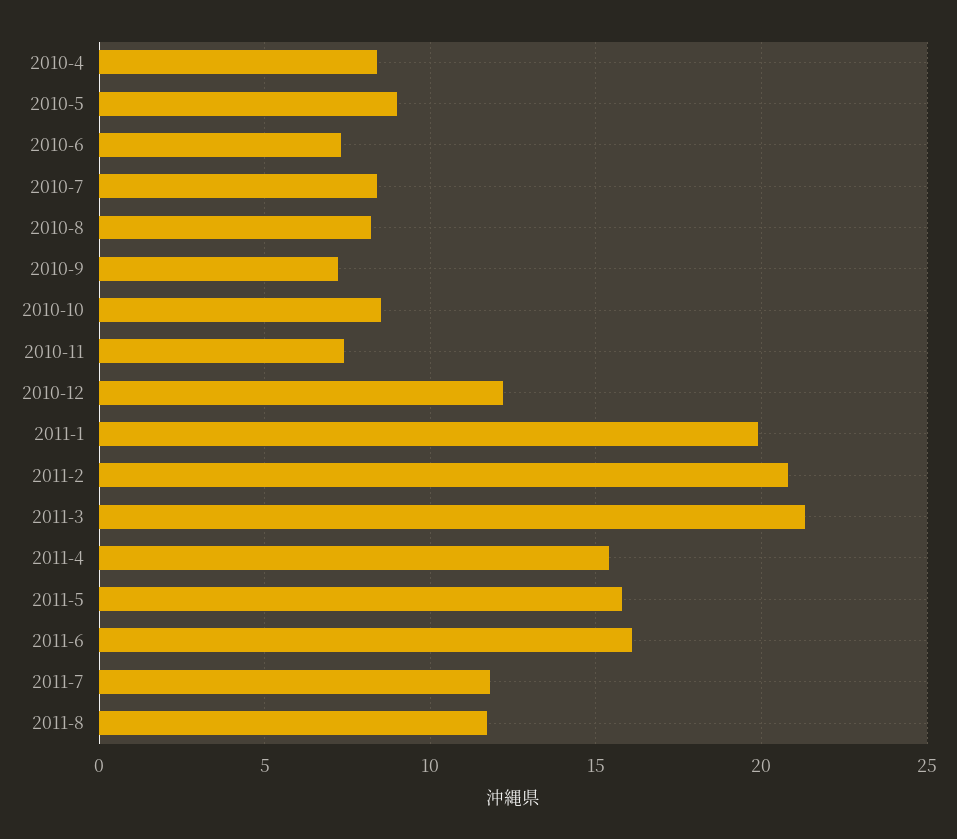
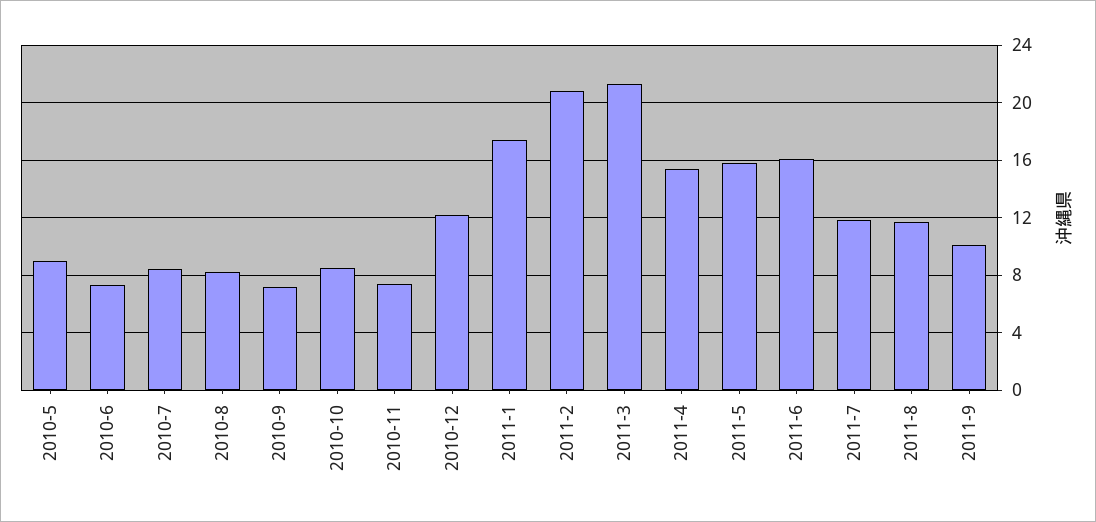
2010-4: 8.5 -> none
2011-1: 20 -> 17.5
2011-9: none -> 10

